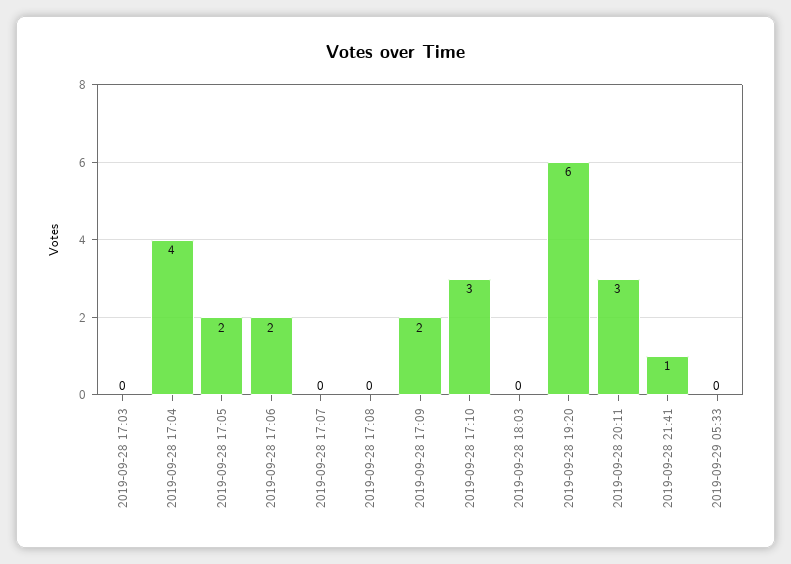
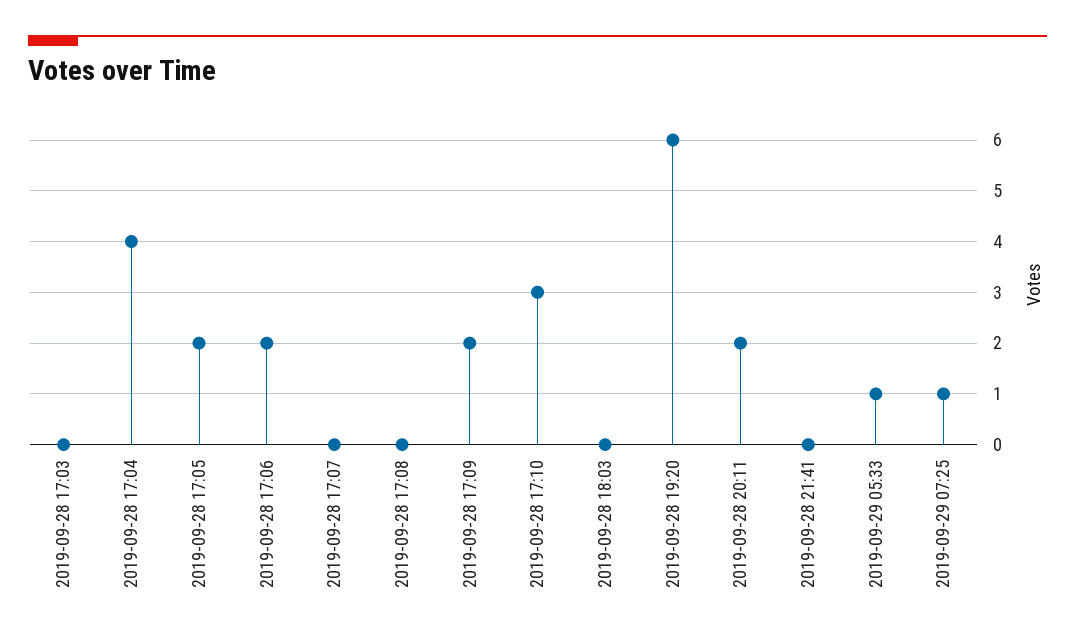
2019-09-28 20:11: 3 -> 2
2019-09-28 21:41: 1 -> 0
2019-09-29 05:33: 0 -> 1
2019-09-29 07:25: none -> 1

